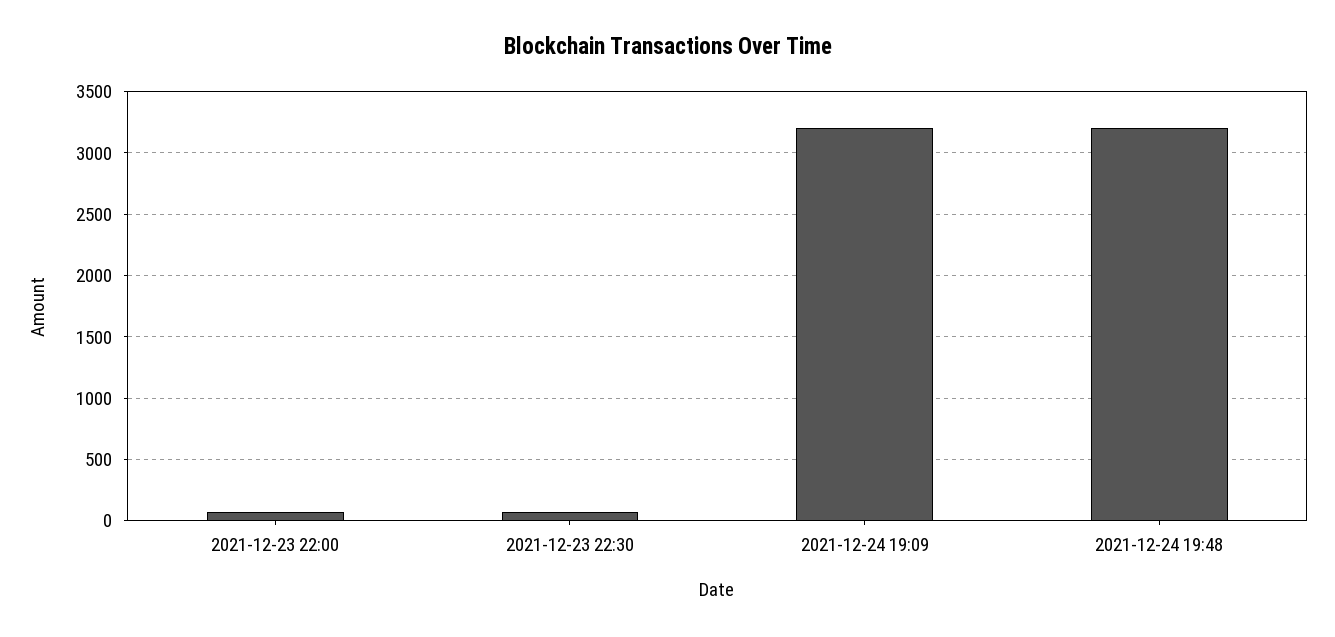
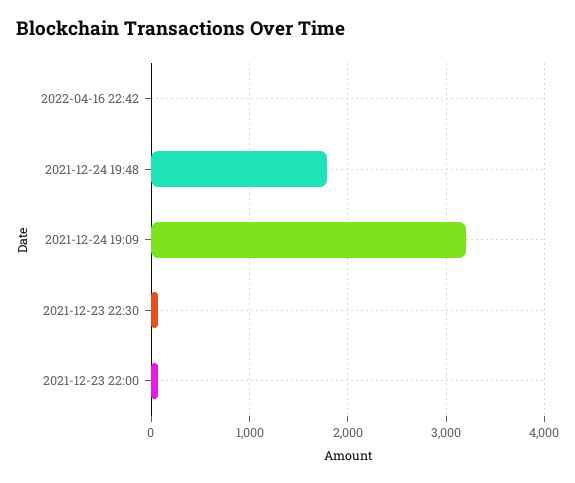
2021-12-24 19:48: 3200 -> 1800
2022-04-16 22:42: none -> 0

